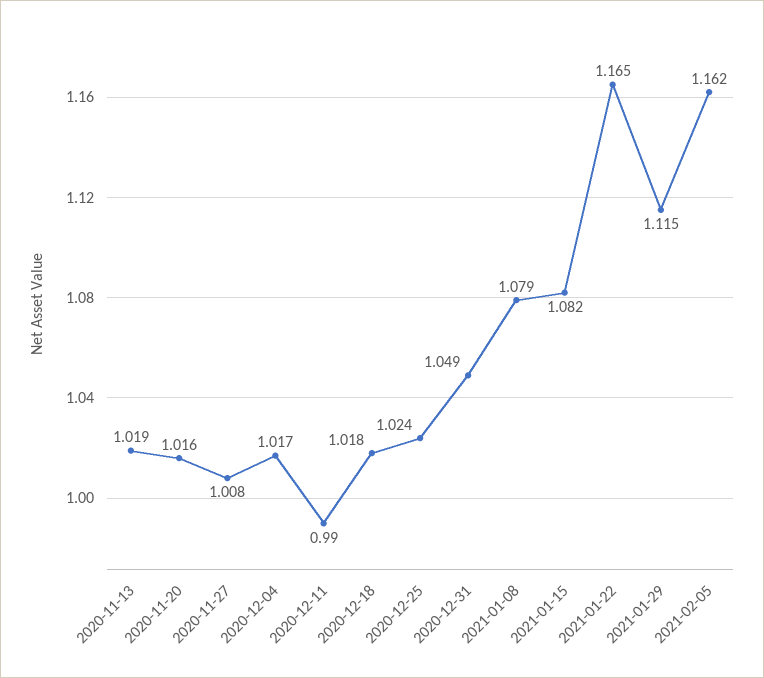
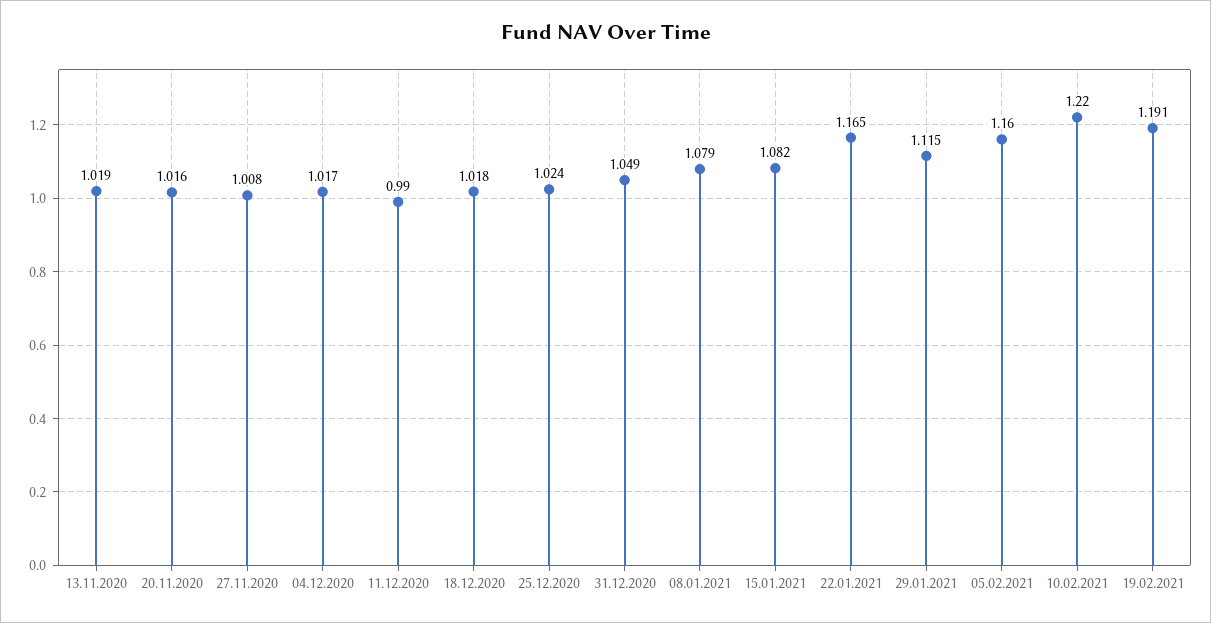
2021-02-05: 1.162 -> 1.16
10.02.2021: none -> 1.22
19.02.2021: none -> 1.191

